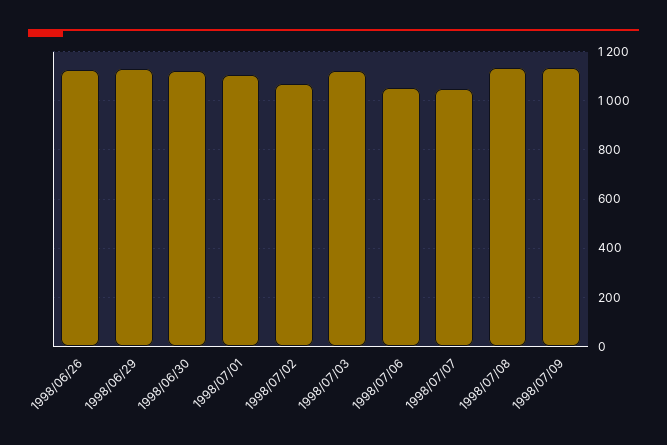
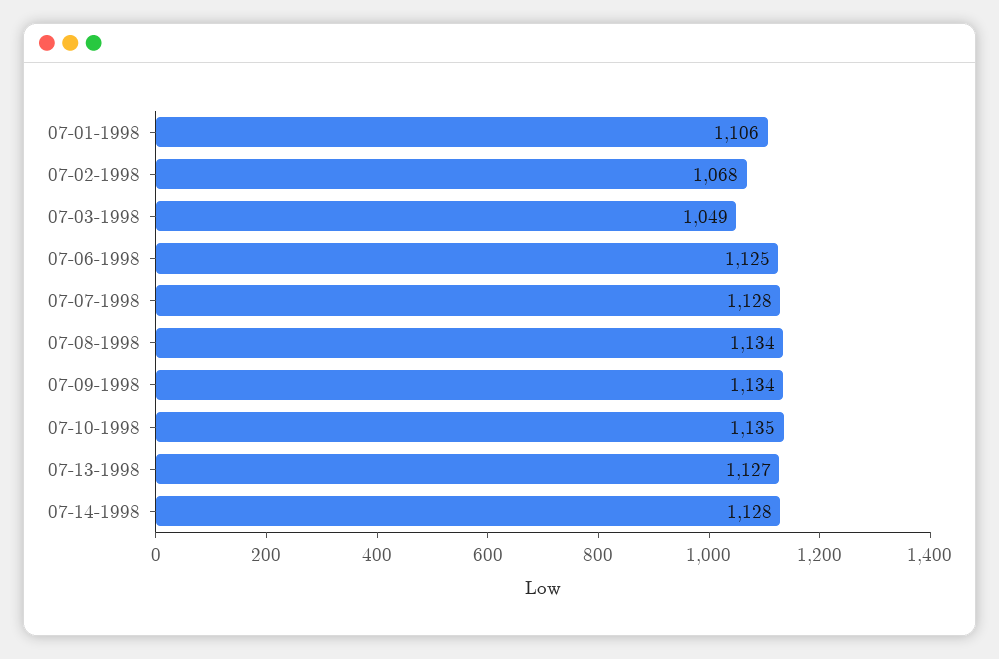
1998/06/26: 1125 -> none
1998/06/29: 1125 -> none
1998/06/30: 1125 -> none
1998/07/03: 1125 -> 1049
1998/07/06: 1050 -> 1125
1998/07/07: 1050 -> 1128
07-10-1998: none -> 1135
07-13-1998: none -> 1127
07-14-1998: none -> 1128

